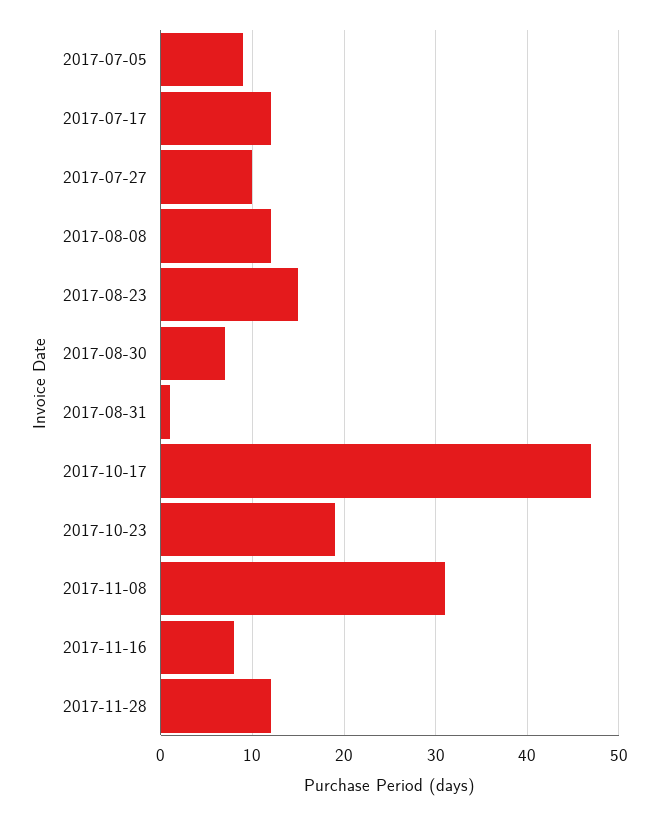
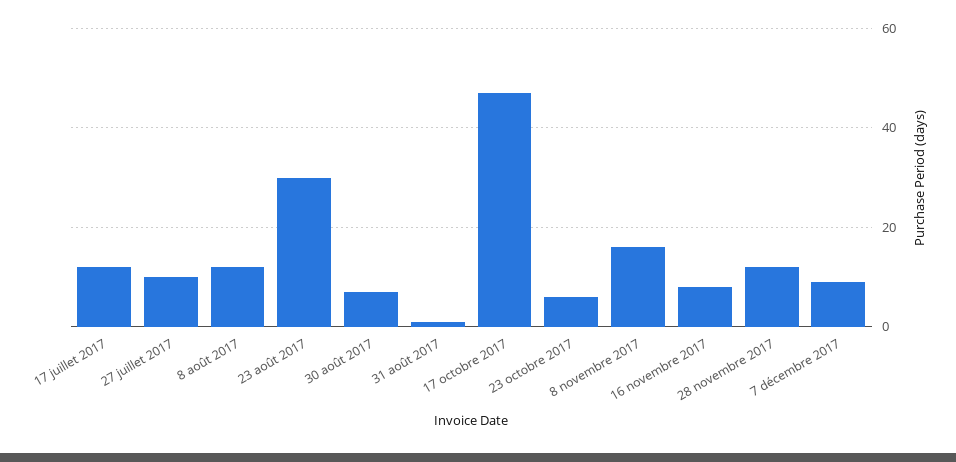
2017-07-05: 9 -> none
2017-08-23: 15 -> 30
2017-10-23: 19 -> 5
2017-11-08: 31 -> 15
7 décembre 2017: none -> 10

